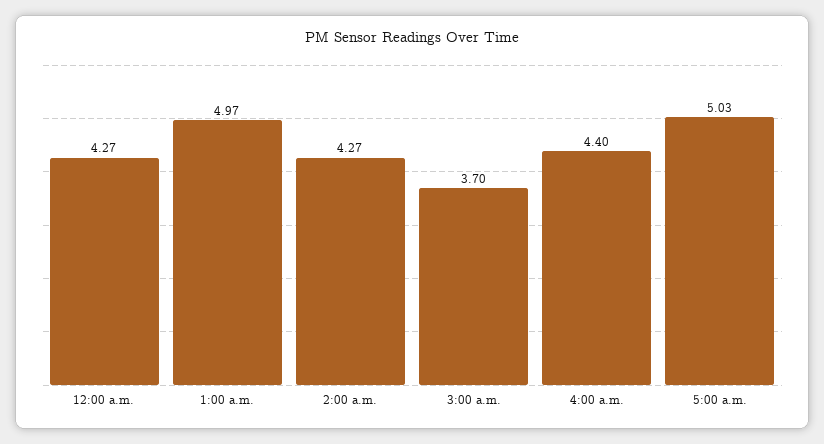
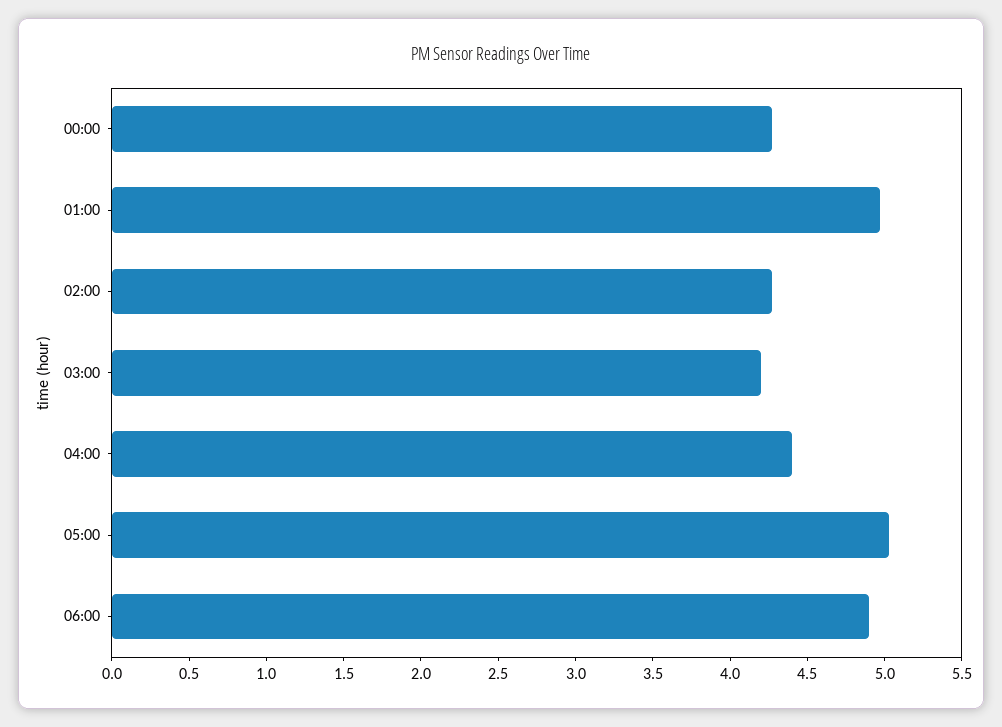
3:00 a.m.: 3.7 -> 4.2
06:00: none -> 4.9

